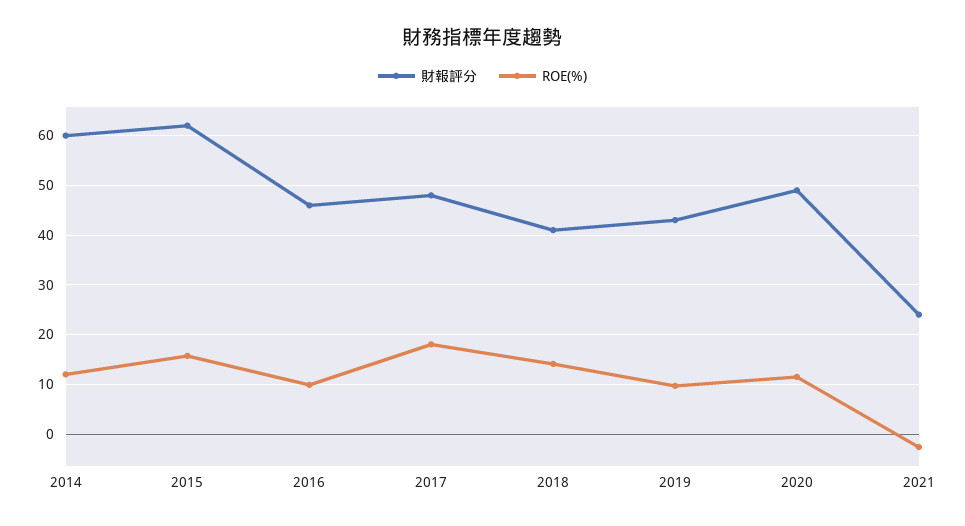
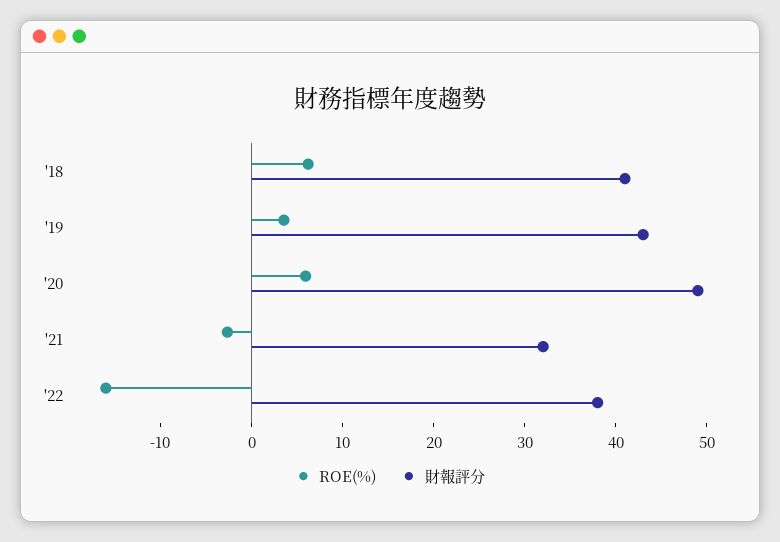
財報評分, 2014: 60 -> none
ROE(%), 2014: 12 -> none
財報評分, 2015: 62 -> none
ROE(%), 2015: 16 -> none
財報評分, 2016: 46 -> none
ROE(%), 2016: 10 -> none
財報評分, 2017: 48 -> none
ROE(%), 2017: 18 -> none
ROE(%), 2018: 14 -> 6
ROE(%), 2019: 10 -> 4
ROE(%), 2020: 12 -> 6
財報評分, 2021: 24 -> 32
ROE(%), '22: none -> -16
財報評分, '22: none -> 38

